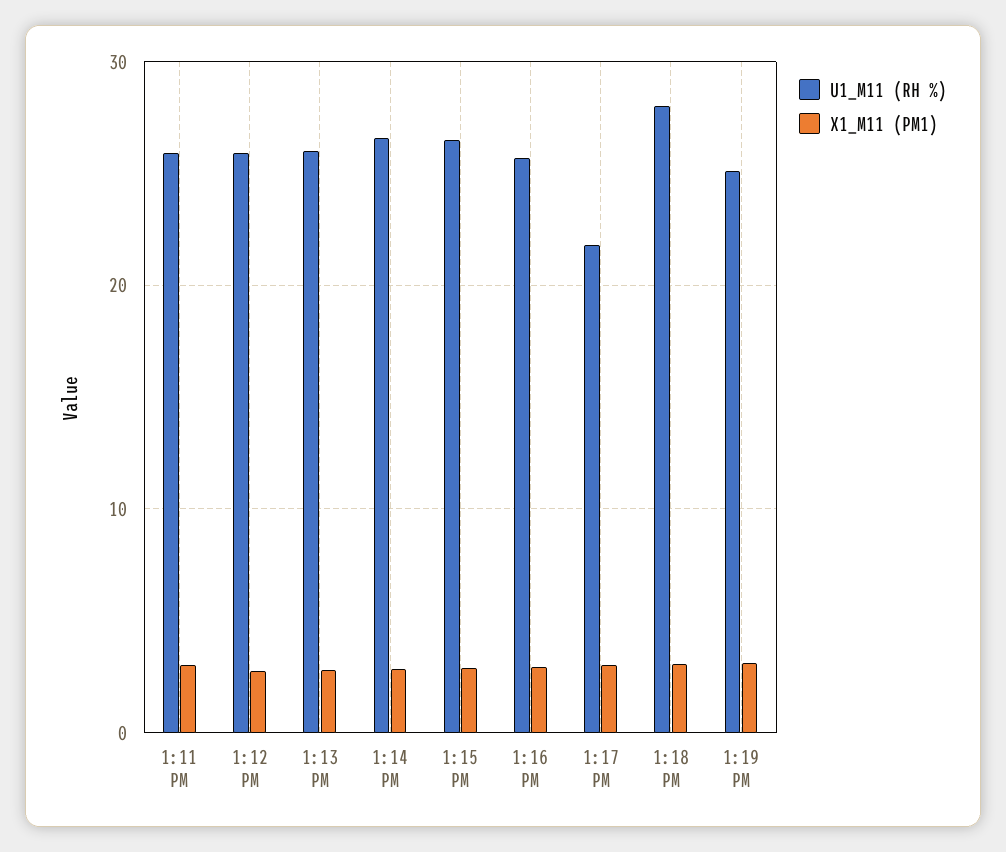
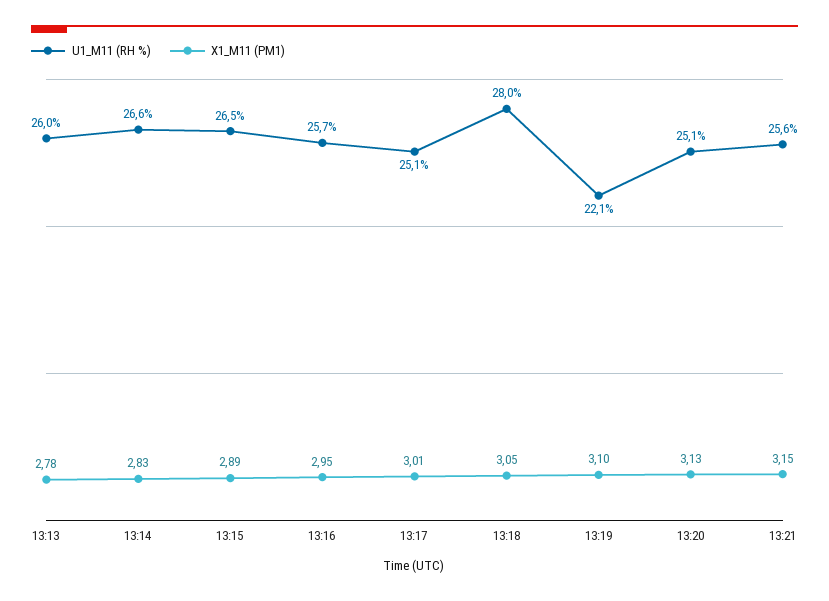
U1_M11 (RH %), 1:11 PM: 26 -> none
X1_M11 (PM1), 1:11 PM: 3 -> none
U1_M11 (RH %), 1:12 PM: 26 -> none
X1_M11 (PM1), 1:12 PM: 3 -> none
U1_M11 (RH %), 1:17 PM: 22 -> 25.1
U1_M11 (RH %), 1:19 PM: 25 -> 22.1
U1_M11 (RH %), 13:20: none -> 25.1
X1_M11 (PM1), 13:20: none -> 3.13
U1_M11 (RH %), 13:21: none -> 25.6
X1_M11 (PM1), 13:21: none -> 3.15

